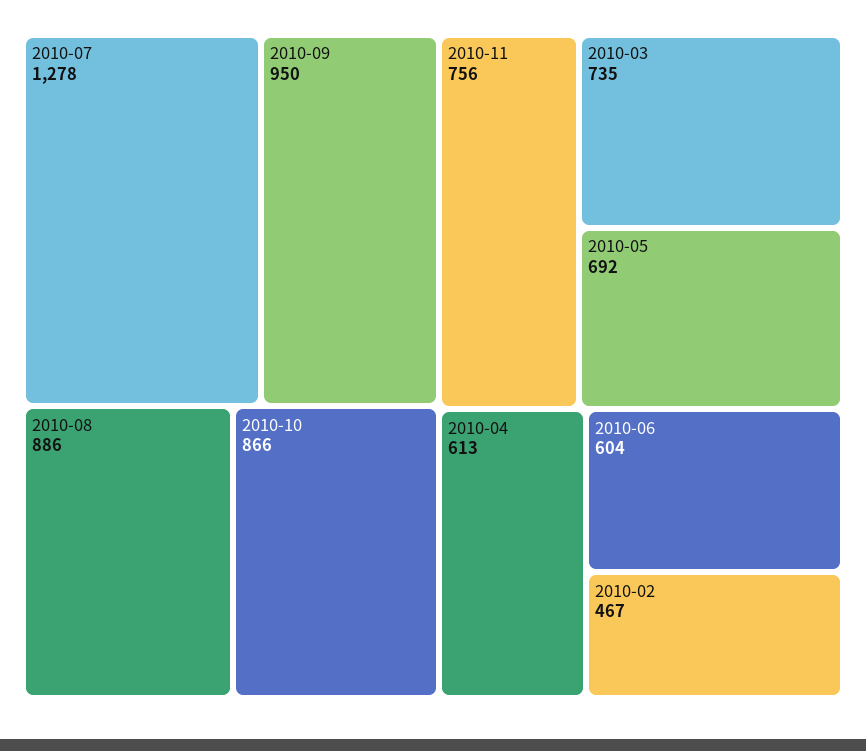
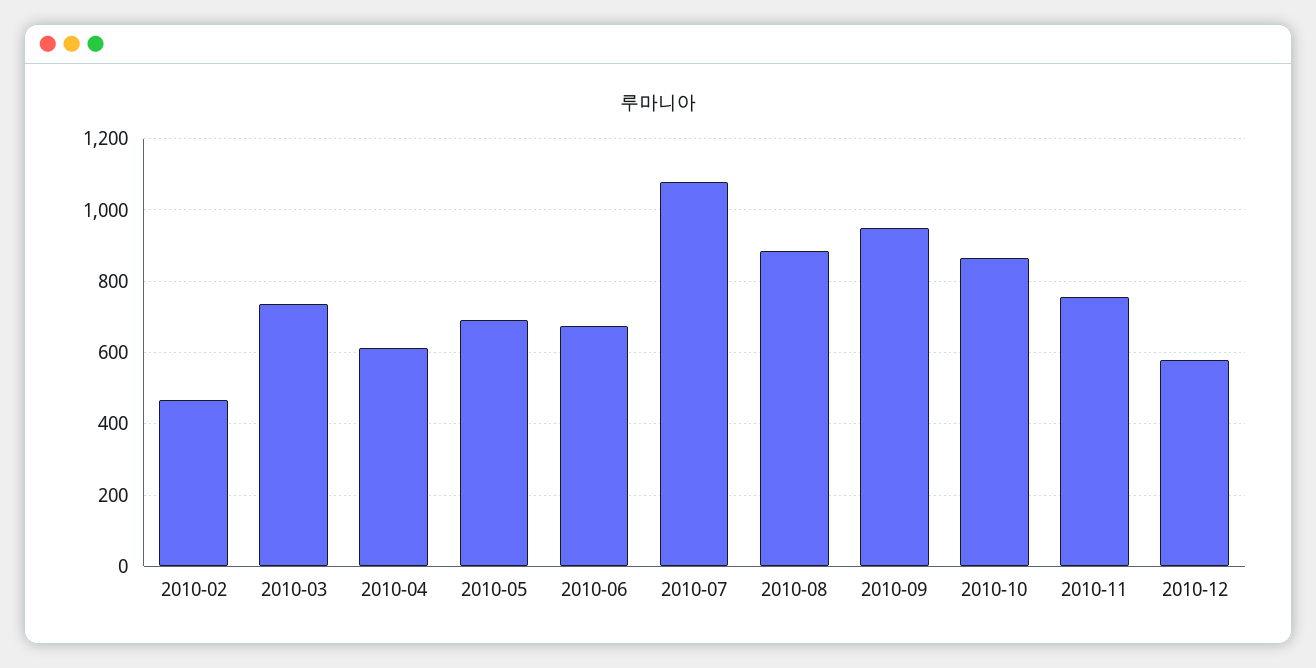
2010-07: 1278 -> 1080
2010-06: 604 -> 680
2010-12: none -> 580

